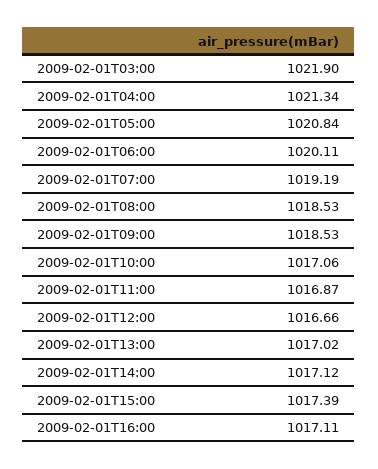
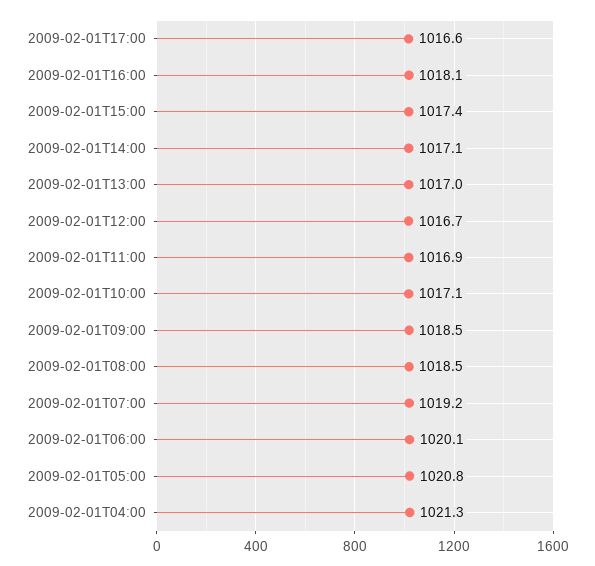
2009-02-01T03:00: 1021.9 -> none
2009-02-01T16:00: 1017.11 -> 1018.1
2009-02-01T17:00: none -> 1016.6

